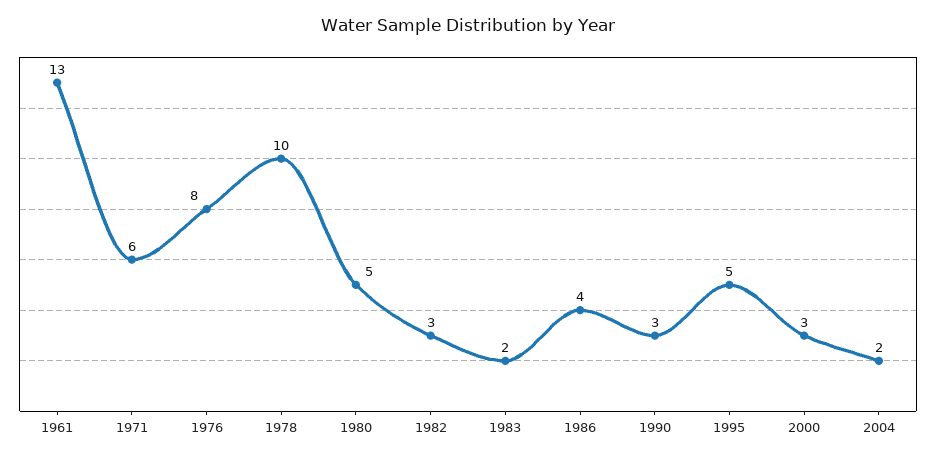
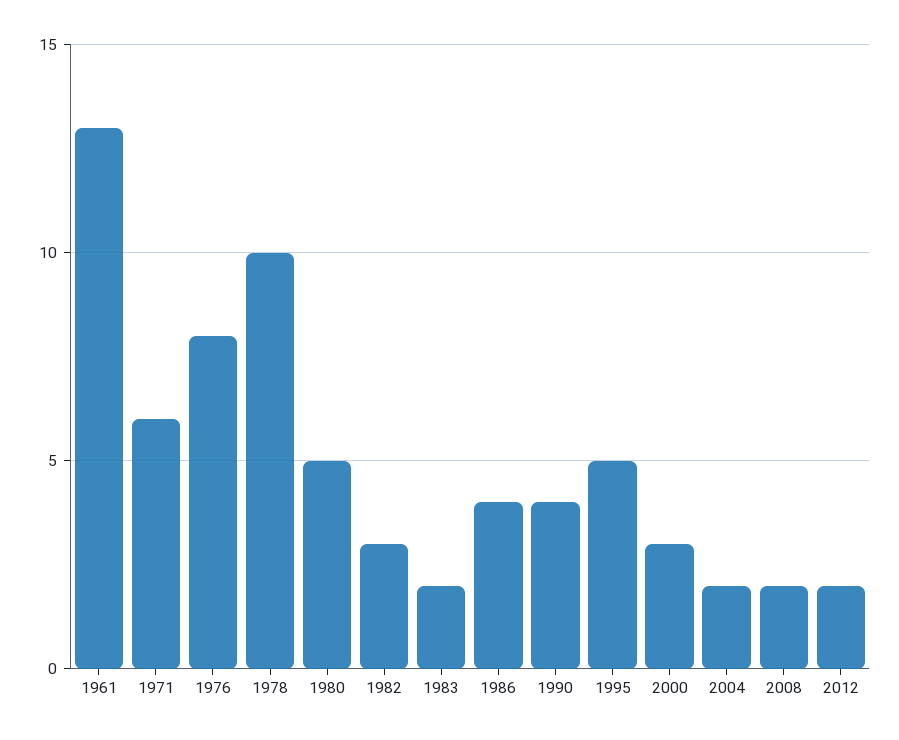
1990: 3 -> 4
2008: none -> 2
2012: none -> 2

